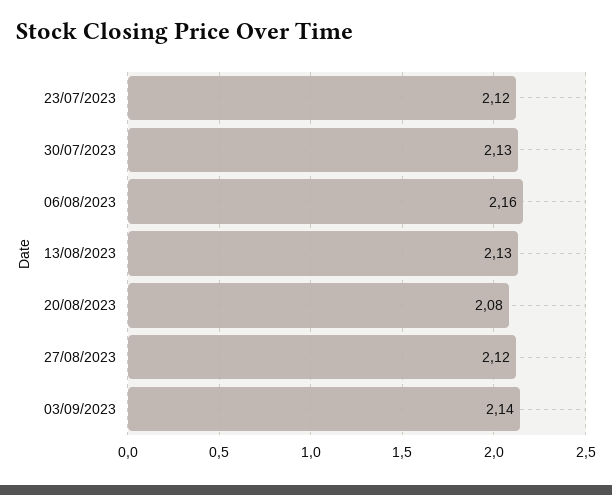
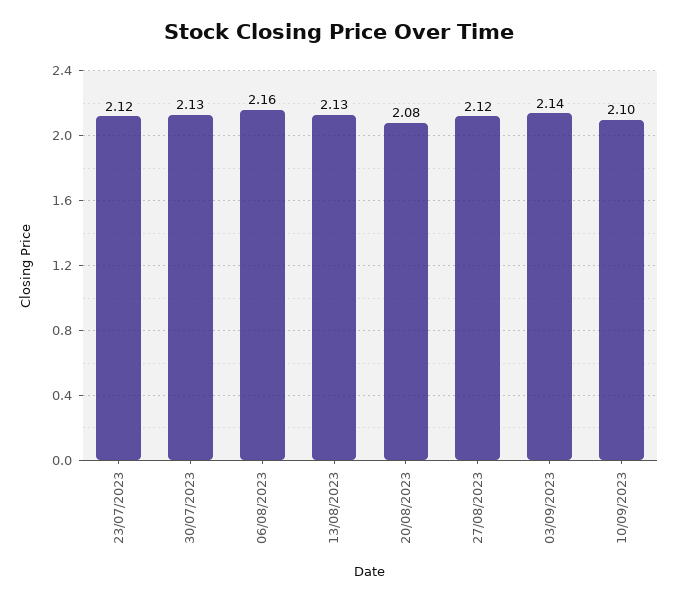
10/09/2023: none -> 2.1

